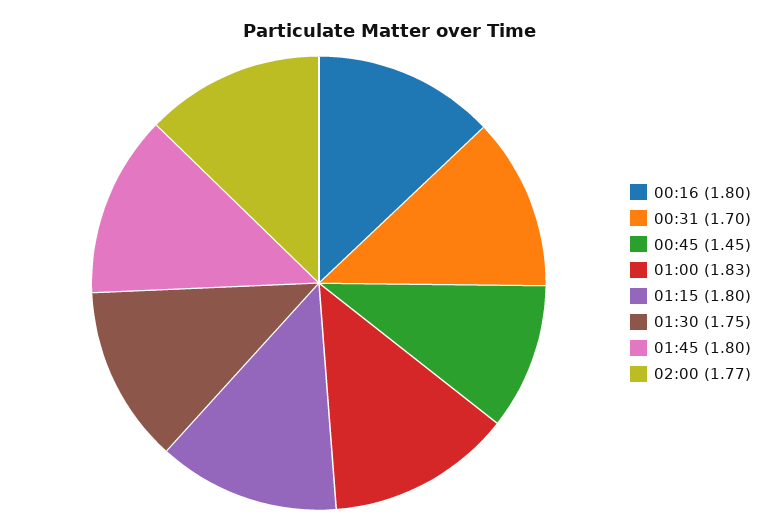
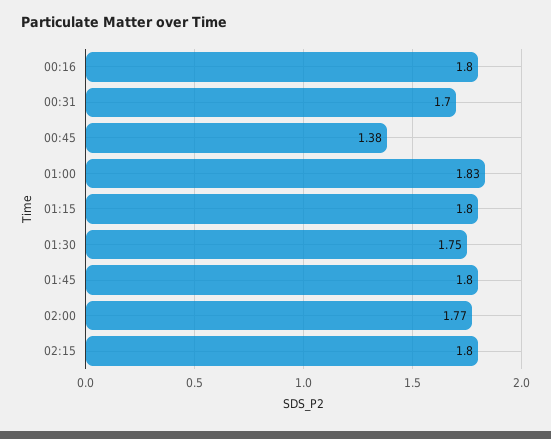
00:45: 1.45 -> 1.38
02:15: none -> 1.8

